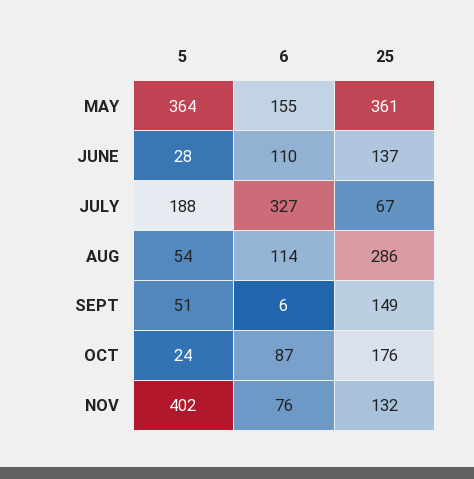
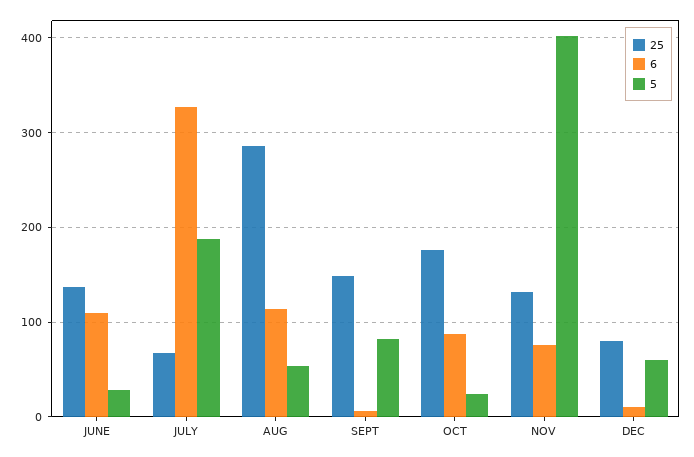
5, MAY: 364 -> none
6, MAY: 155 -> none
25, MAY: 361 -> none
5, SEPT: 51 -> 80
25, DEC: none -> 80
6, DEC: none -> 10
5, DEC: none -> 60

